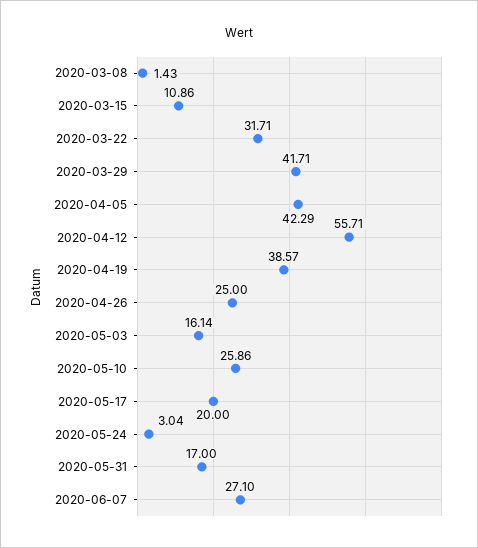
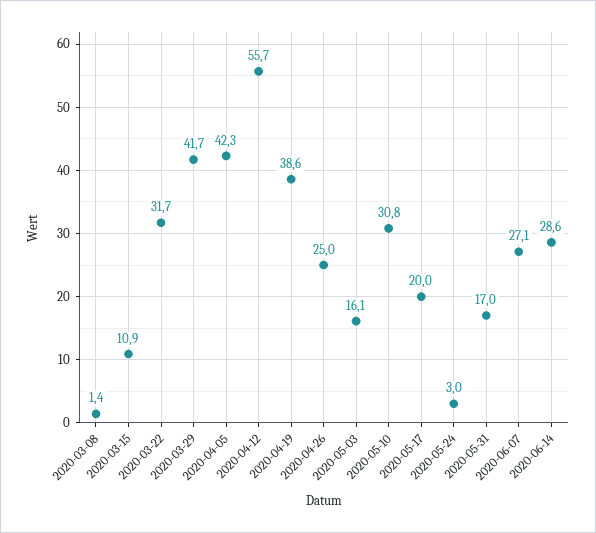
2020-05-10: 25.86 -> 30.8
2020-06-14: none -> 28.6

